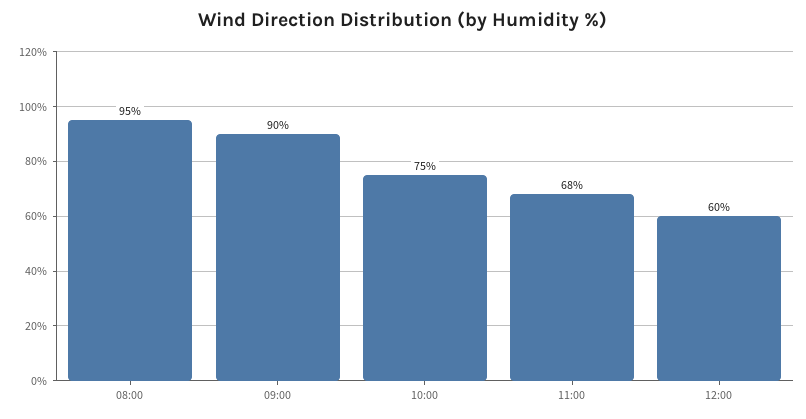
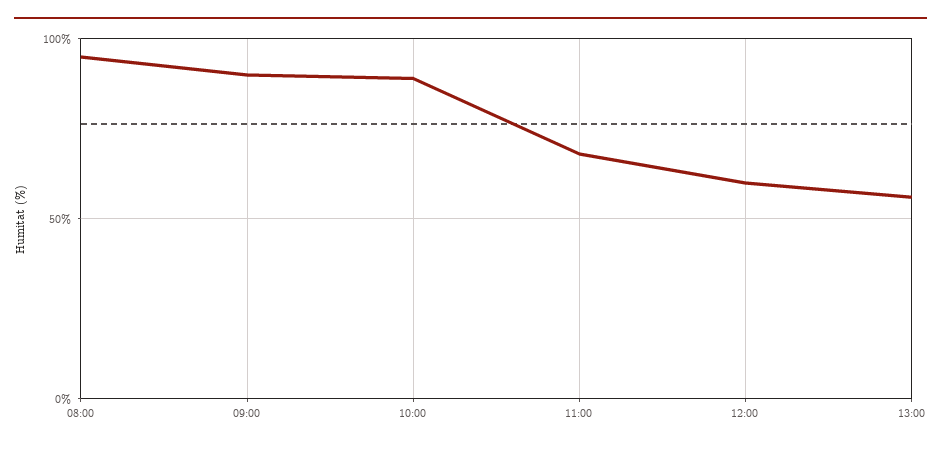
10:00: 75 -> 90
13:00: none -> 55

